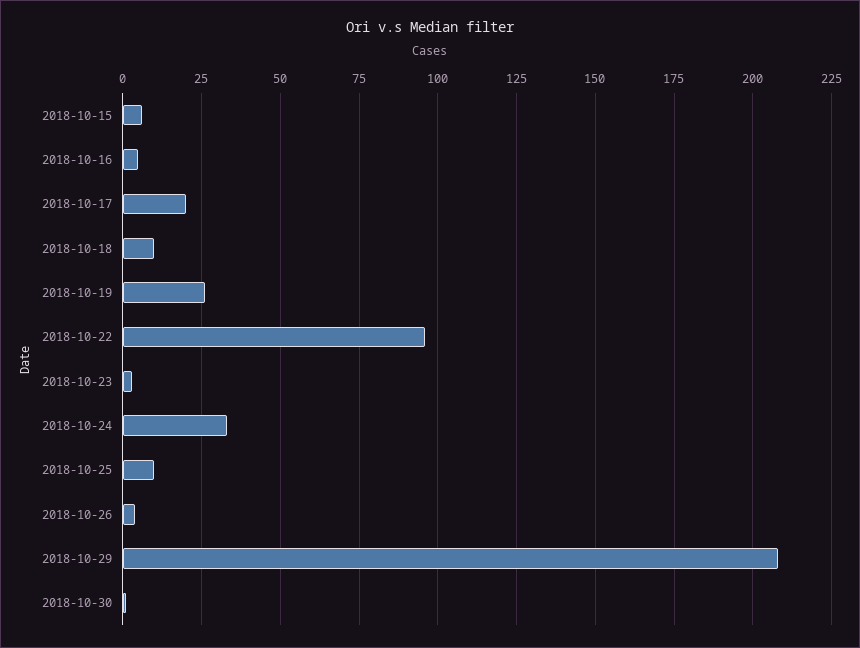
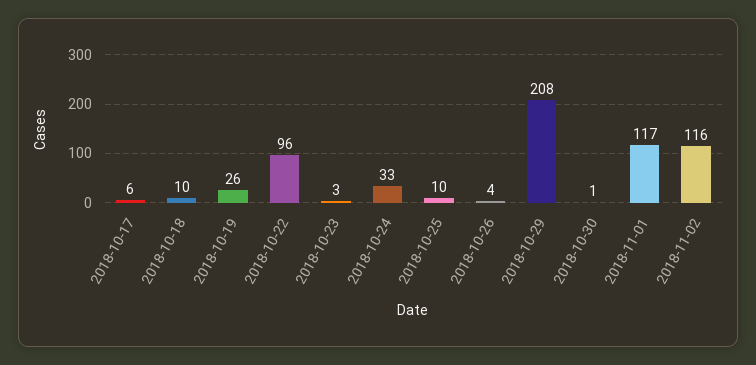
2018-10-15: 5 -> none
2018-10-16: 5 -> none
2018-10-17: 20 -> 6
2018-11-01: none -> 117
2018-11-02: none -> 116

